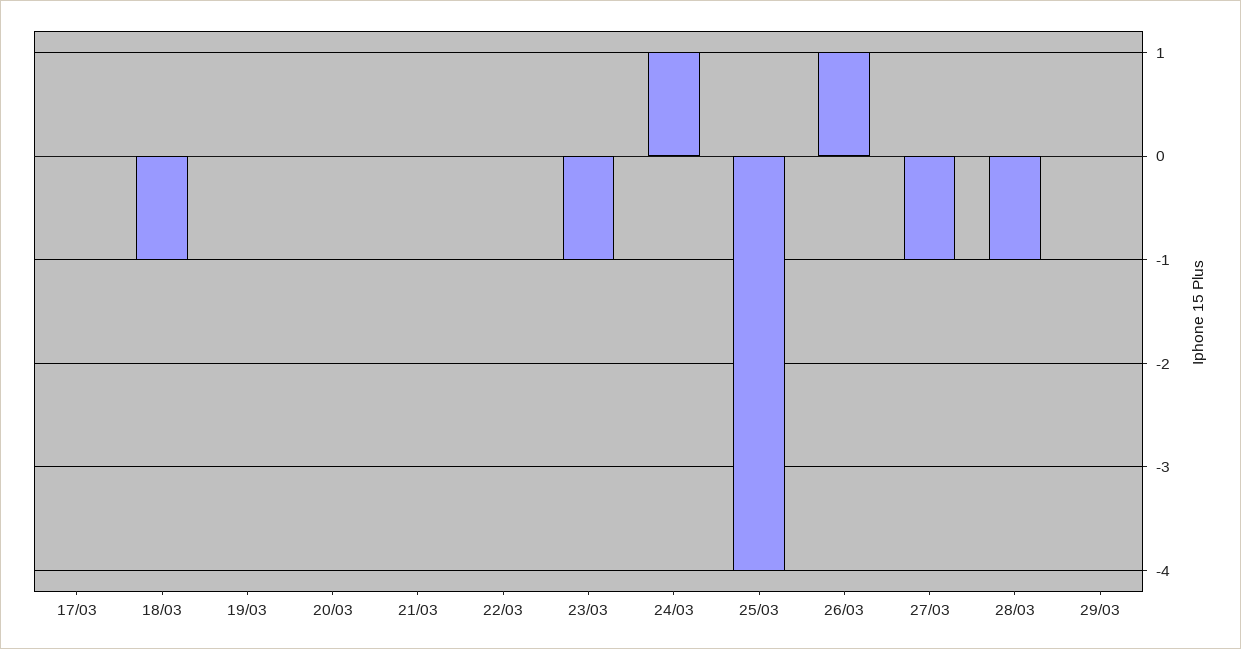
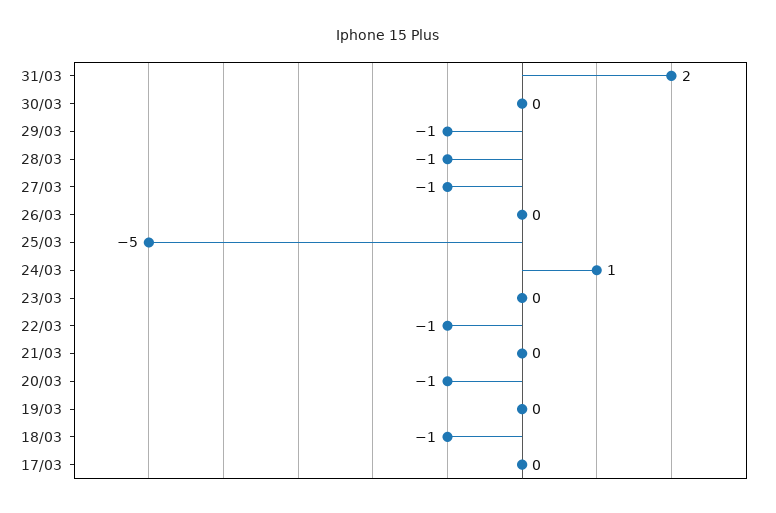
20/03: 0 -> -1
22/03: 0 -> -1
23/03: -1 -> 0
25/03: -4 -> -5
26/03: 1 -> 0
29/03: 0 -> -1
31/03: none -> 2
30/03: none -> 0

